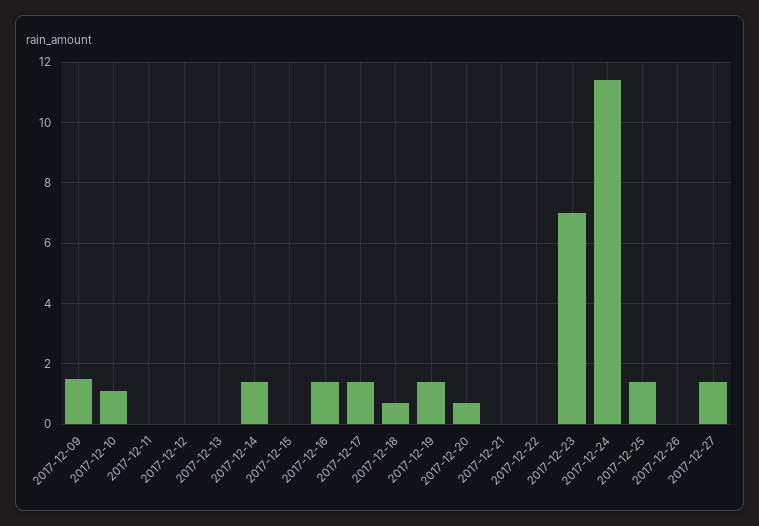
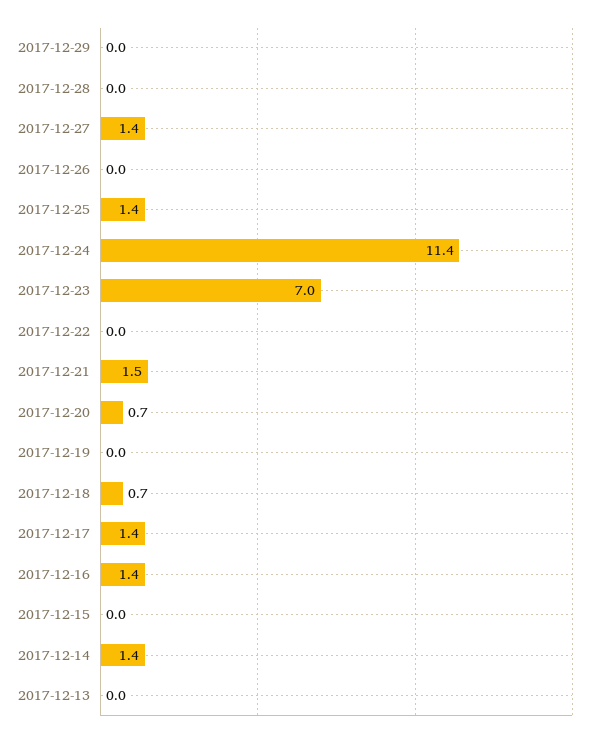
2017-12-09: 1.5 -> none
2017-12-10: 1 -> none
2017-12-11: 0 -> none
2017-12-12: 0 -> none
2017-12-19: 1.5 -> 0
2017-12-21: 0 -> 1.5
2017-12-29: none -> 0
2017-12-28: none -> 0

